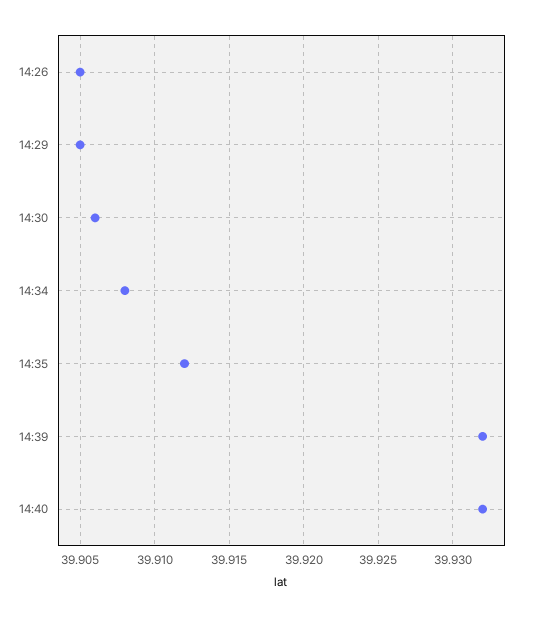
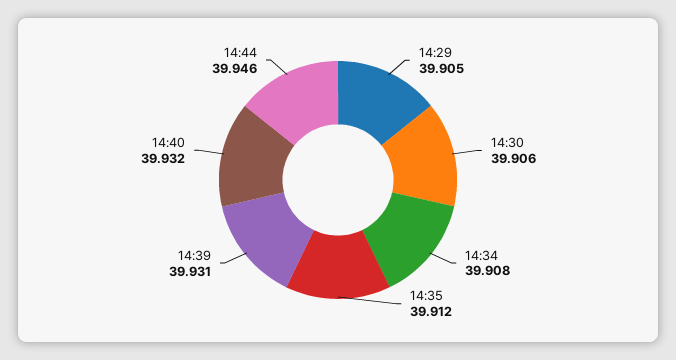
14:26: 39.905 -> none
14:39: 39.932 -> 39.931
14:44: none -> 39.946

